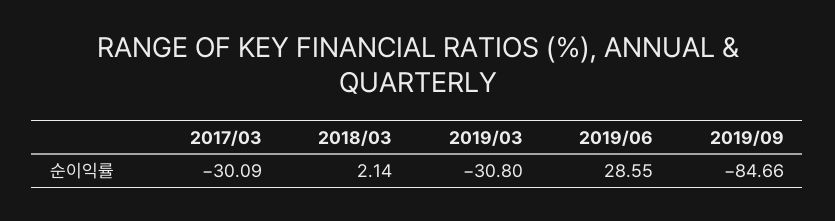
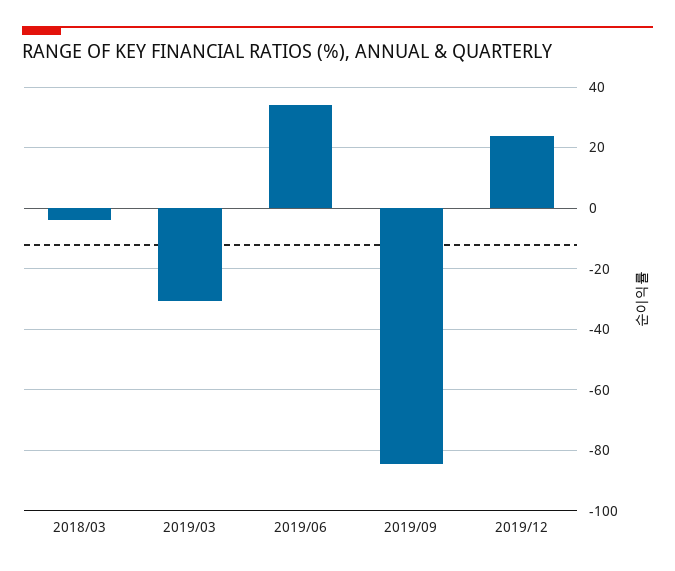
2017/03: -30.09 -> none
2018/03: 2.14 -> -4
2019/06: 28.55 -> 34
2019/12: none -> 24

